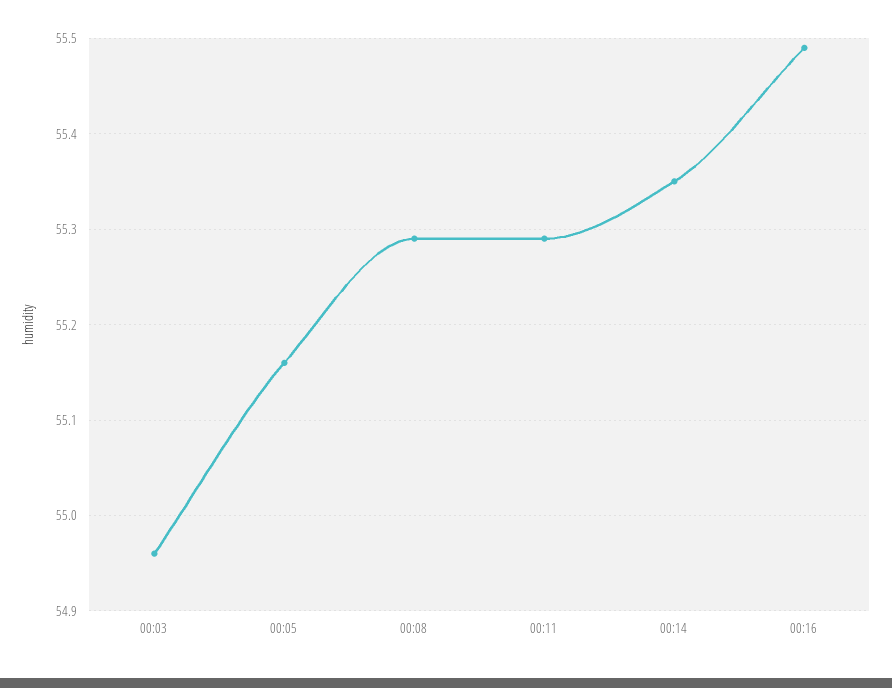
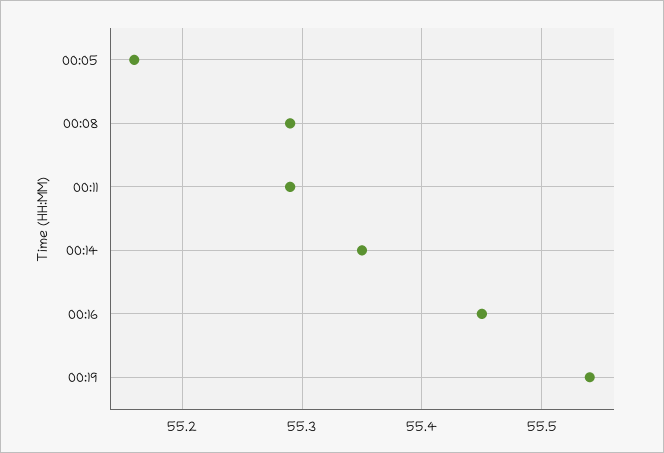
00:03: 54.96 -> none
00:16: 55.49 -> 55.45
00:19: none -> 55.54

